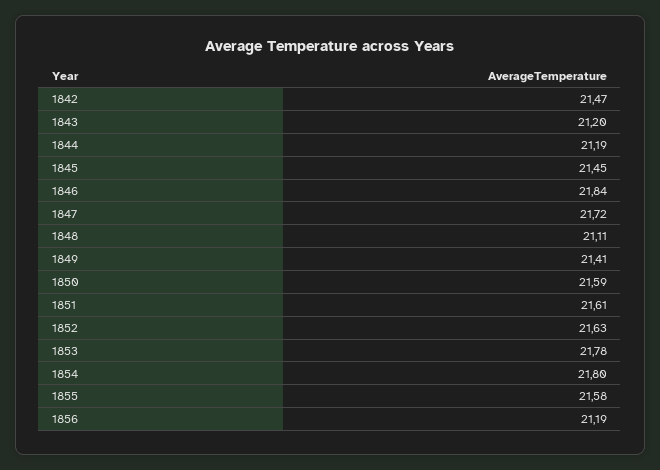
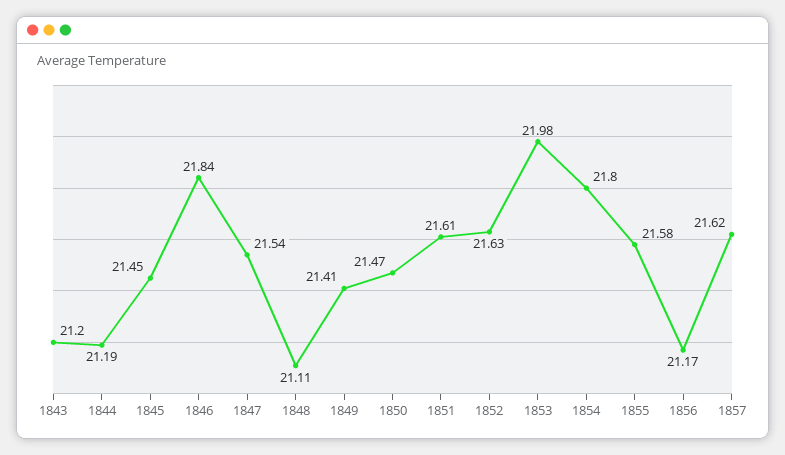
1842: 21.47 -> none
1847: 21.72 -> 21.54
1850: 21.59 -> 21.47
1853: 21.78 -> 21.98
1856: 21.19 -> 21.17
1857: none -> 21.62

